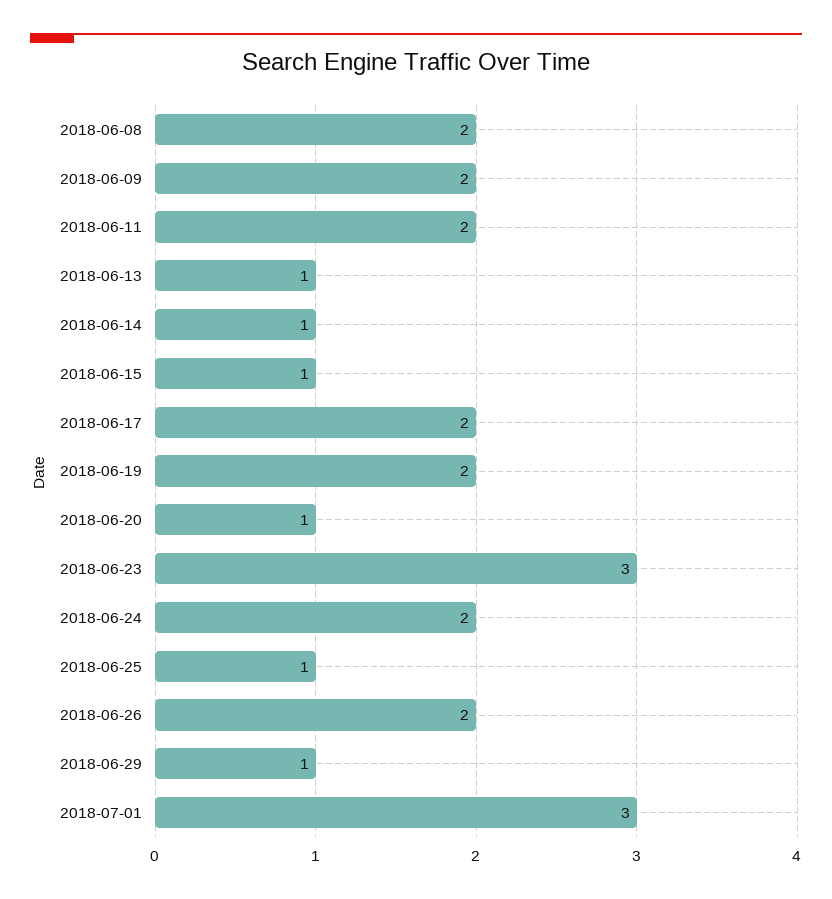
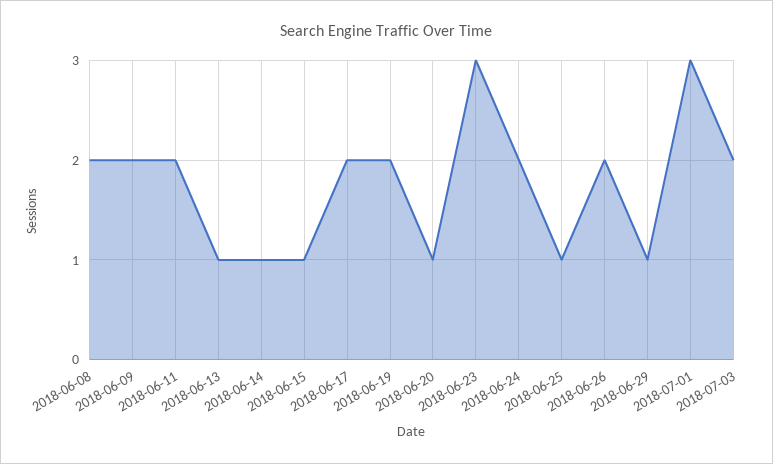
2018-07-03: none -> 2

